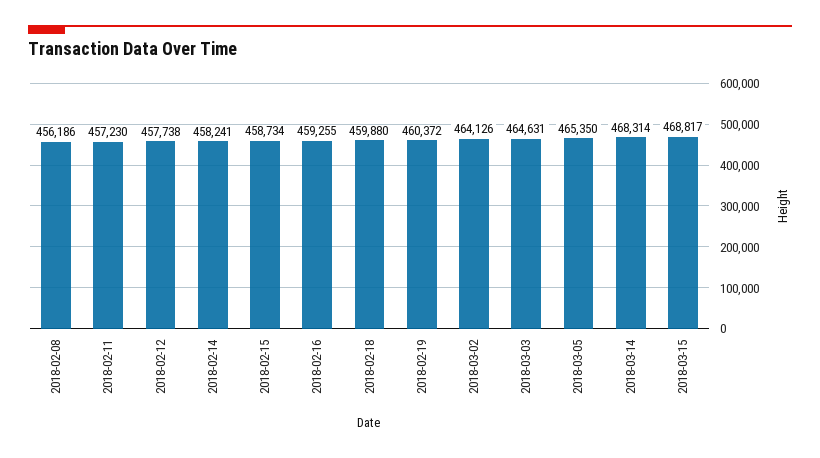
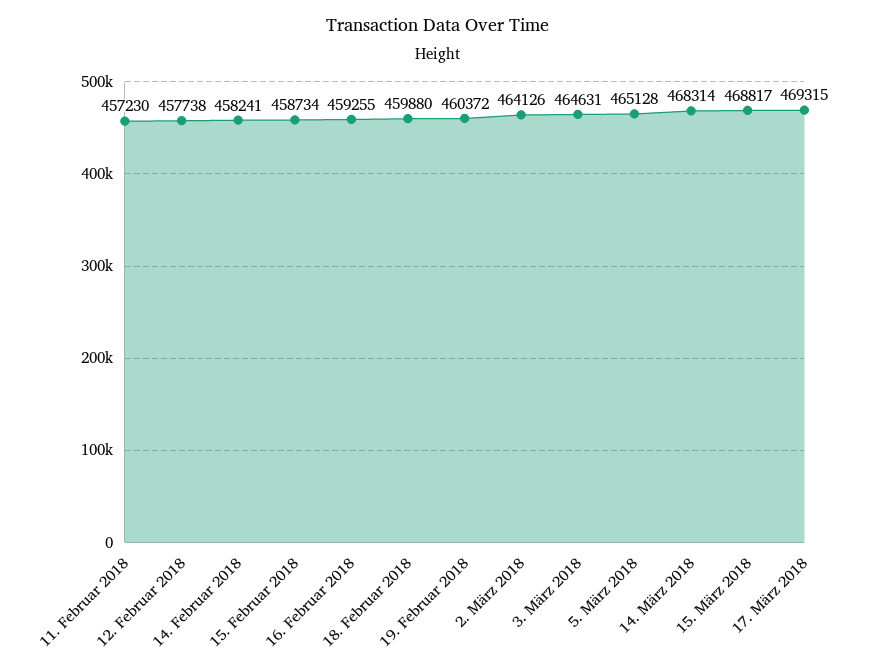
2018-02-08: 456186 -> none
2018-03-05: 465350 -> 465128
17. März 2018: none -> 469315

